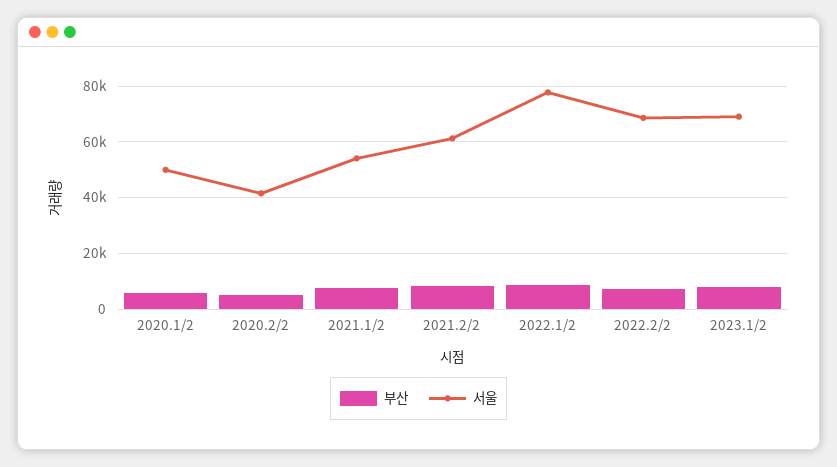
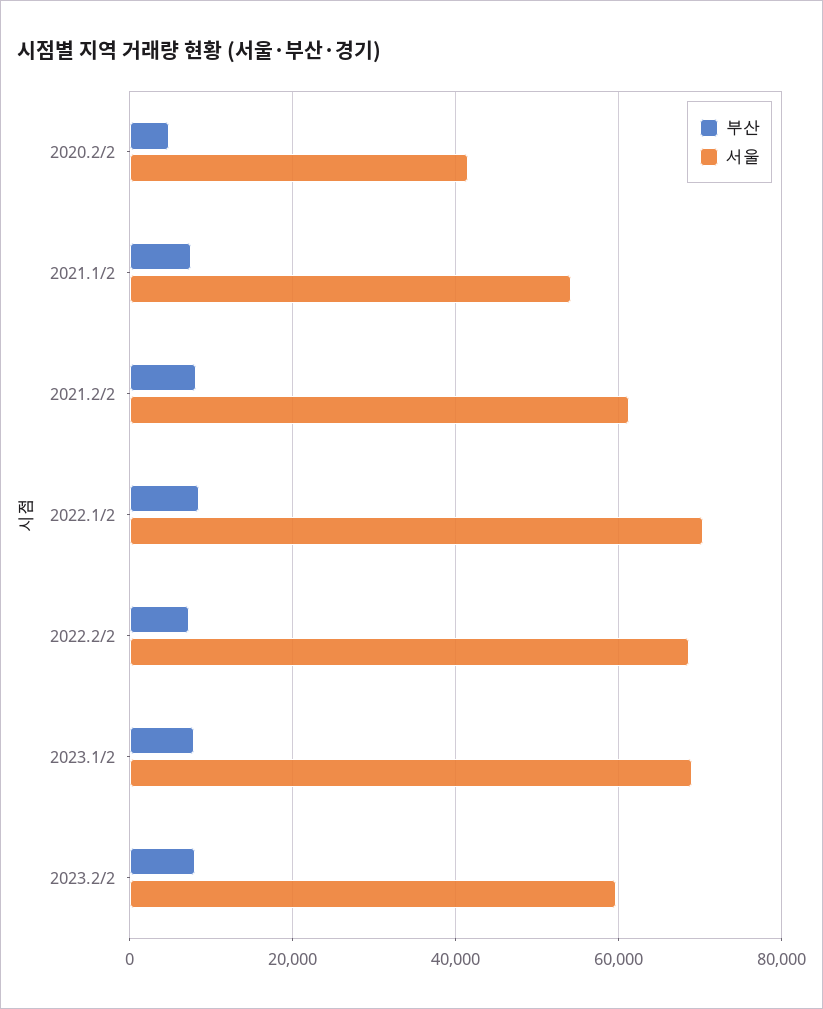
부산, 2020.1/2: 5000 -> none
서울, 2020.1/2: 50000 -> none
서울, 2022.1/2: 77500 -> 70000
부산, 2023.2/2: none -> 8000
서울, 2023.2/2: none -> 60000

